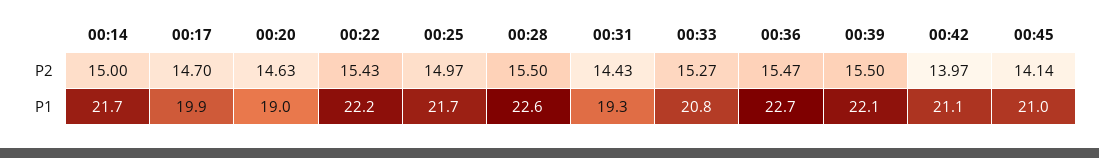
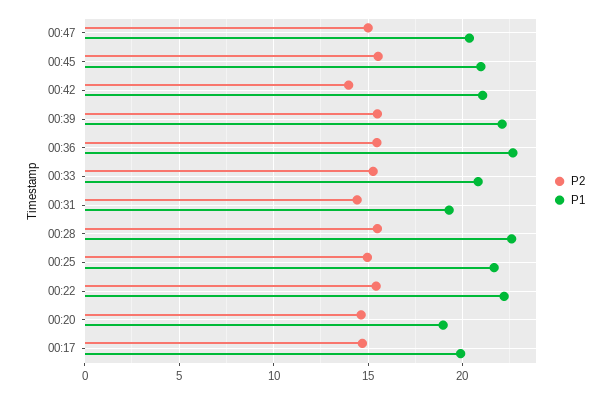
P2, 00:14: 15 -> none
P2, 00:45: 14.14 -> 15.5
P1, 00:14: 21.7 -> none
P2, 00:47: none -> 15
P1, 00:47: none -> 20.5

